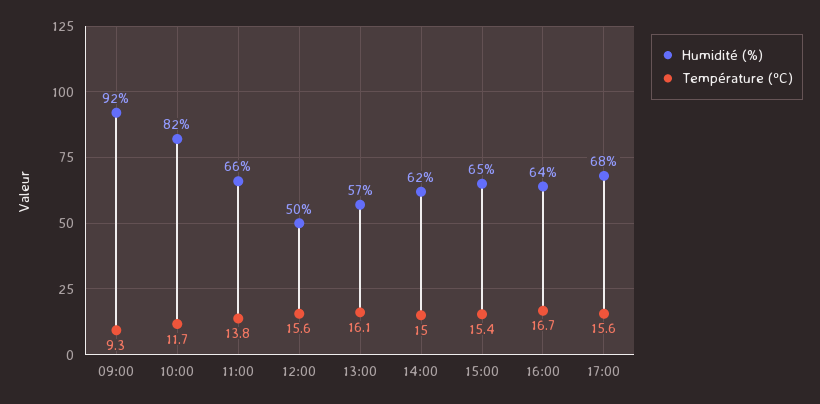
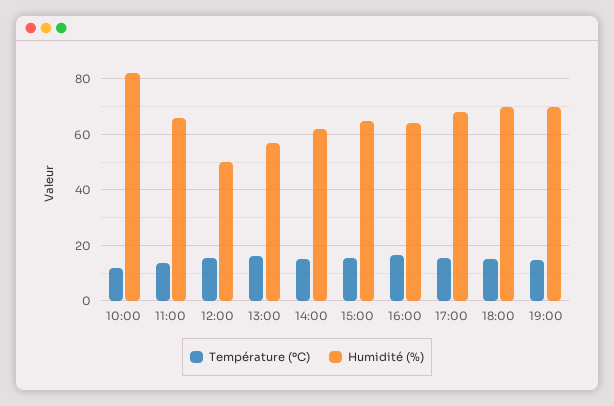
Humidité (%), 09:00: 92 -> none
Température (ºC), 09:00: 9.3 -> none
Température (ºC), 18:00: none -> 15
Humidité (%), 18:00: none -> 70
Température (ºC), 19:00: none -> 15
Humidité (%), 19:00: none -> 70

